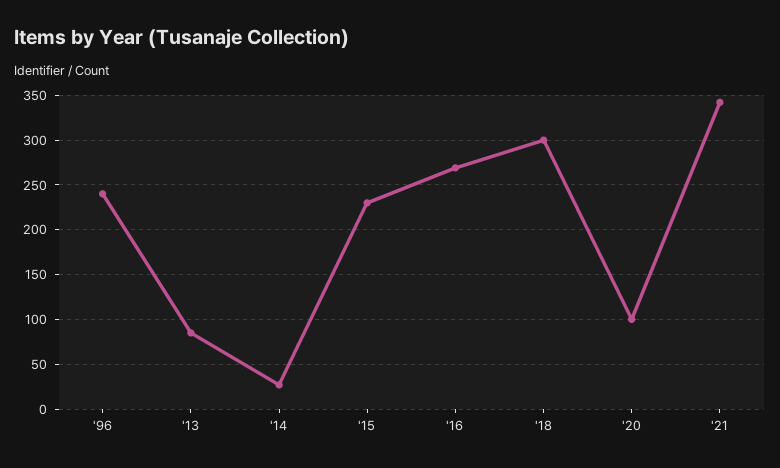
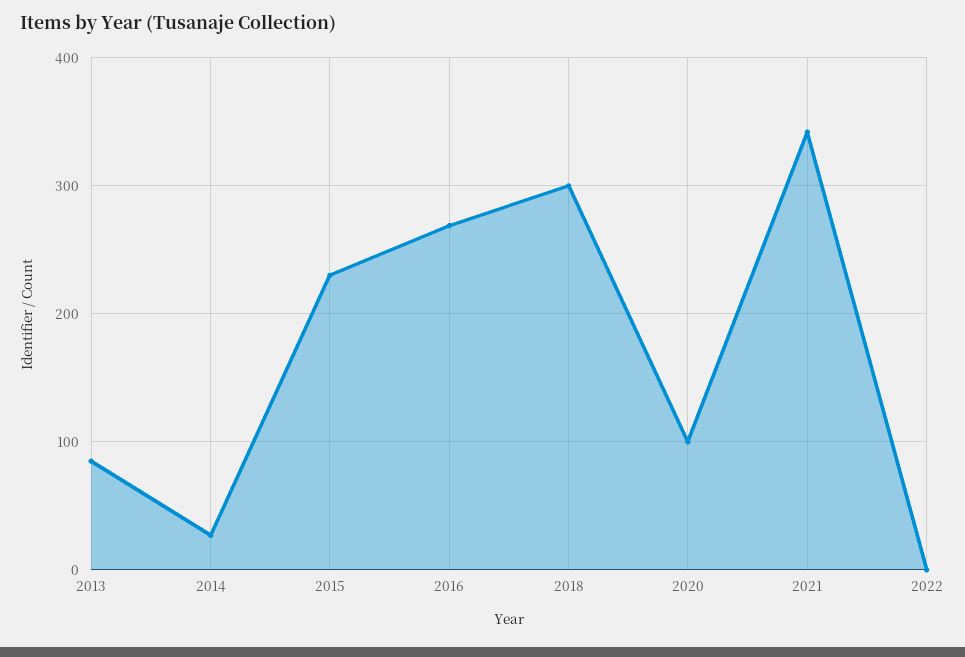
'96: 240 -> none
2022: none -> 0

